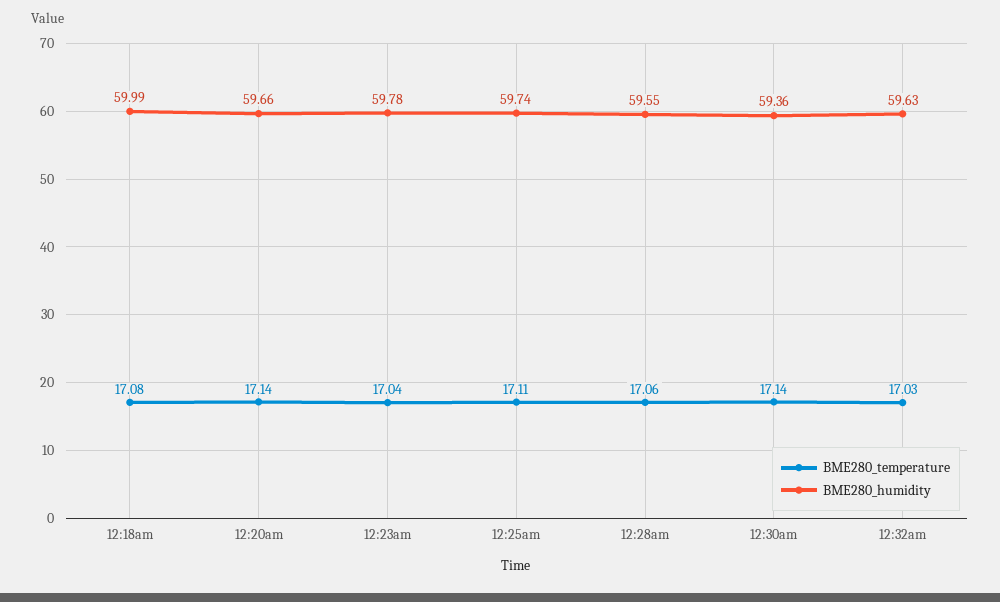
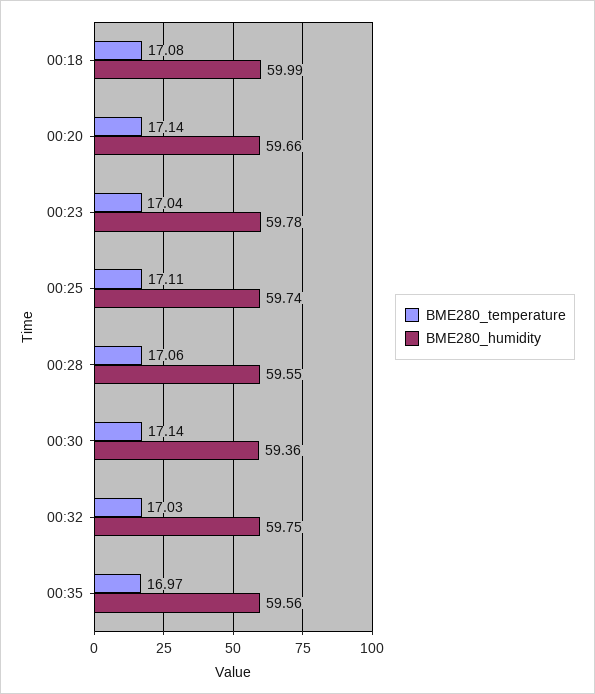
BME280_humidity, 12:32am: 59.63 -> 59.75
BME280_temperature, 00:35: none -> 16.97
BME280_humidity, 00:35: none -> 59.56

